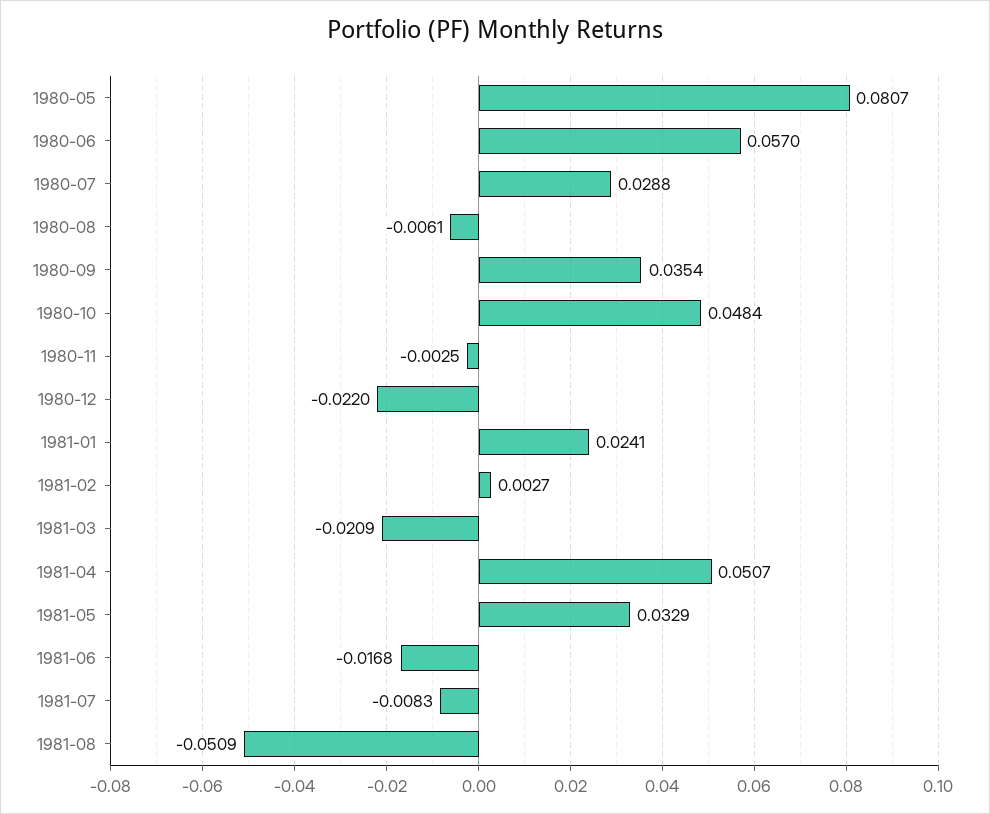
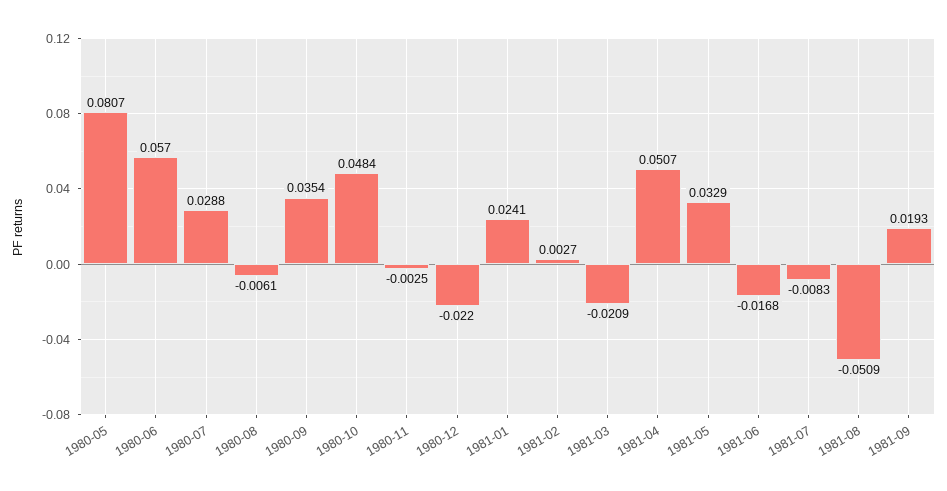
1981-09: none -> 0.0193

